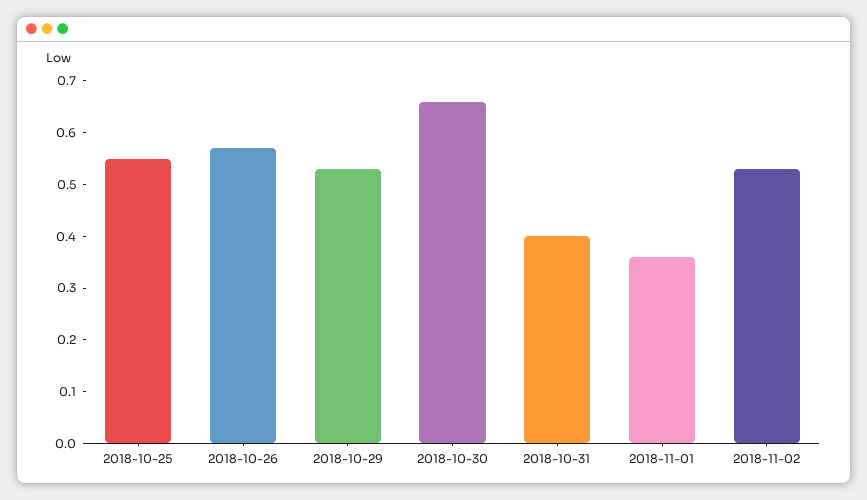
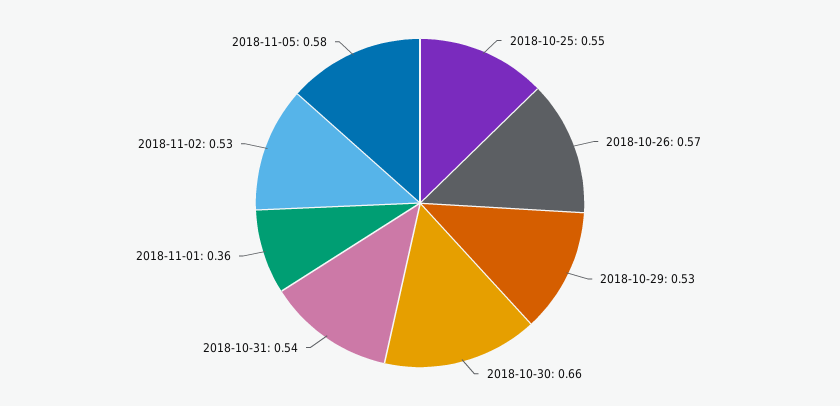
2018-10-31: 0.4 -> 0.54
2018-11-05: none -> 0.58

